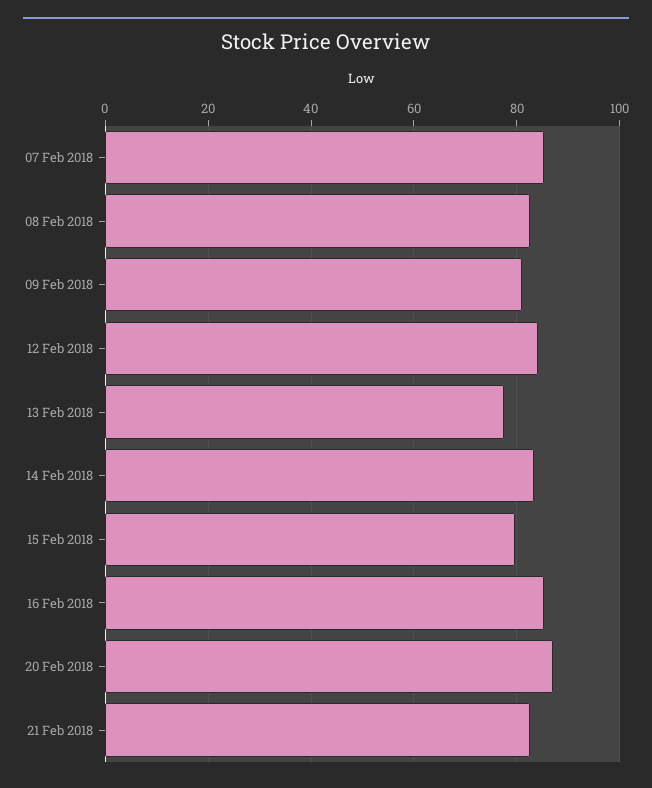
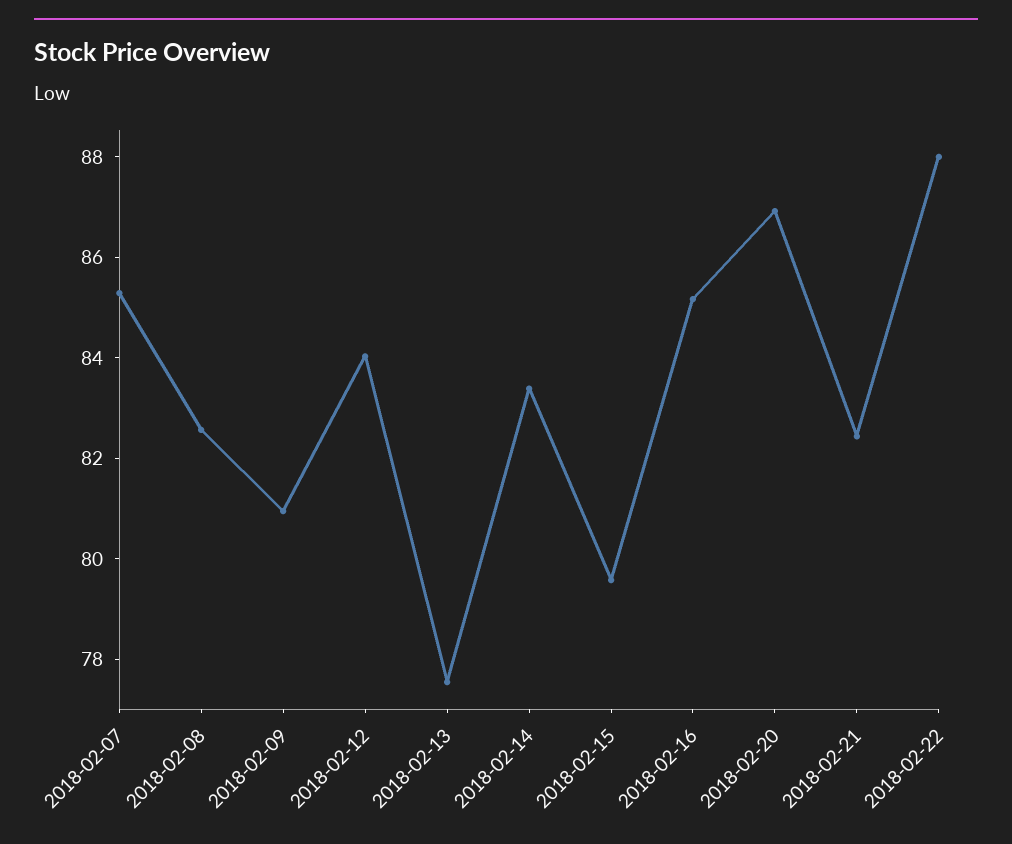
2018-02-22: none -> 88

